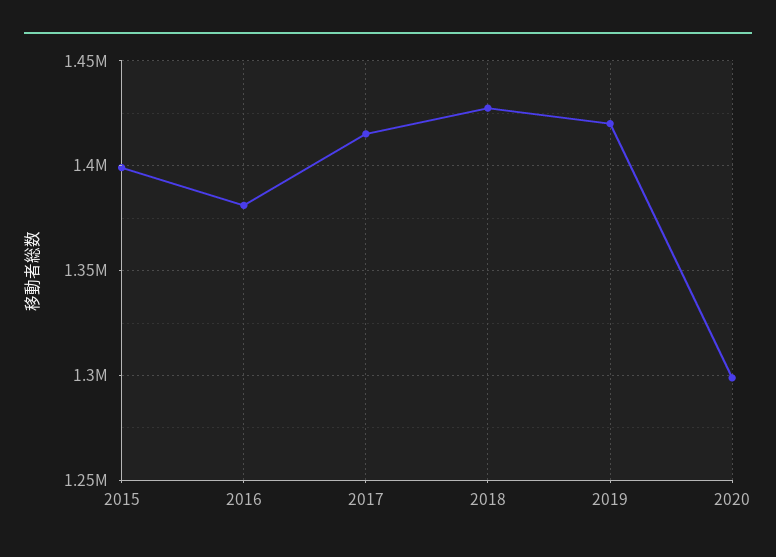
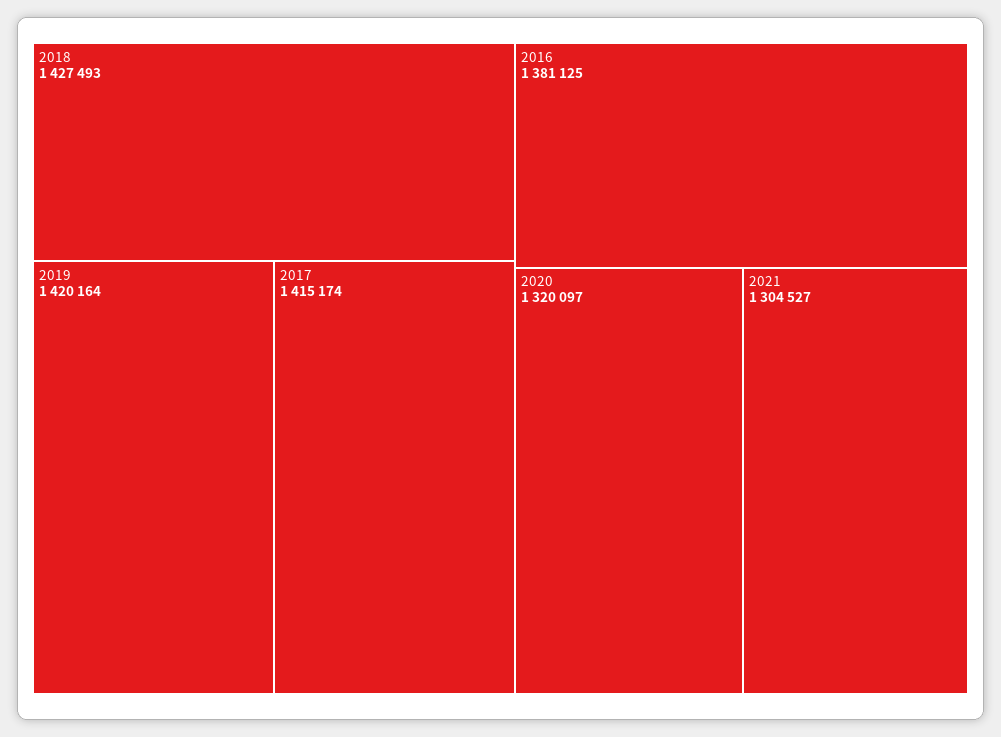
2015: 1400000 -> none
2020: 1300000 -> 1320097
2021: none -> 1304527

